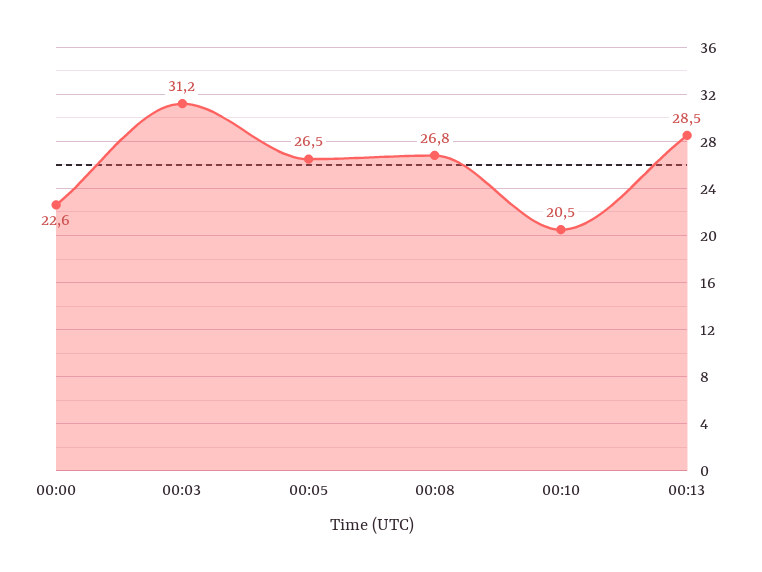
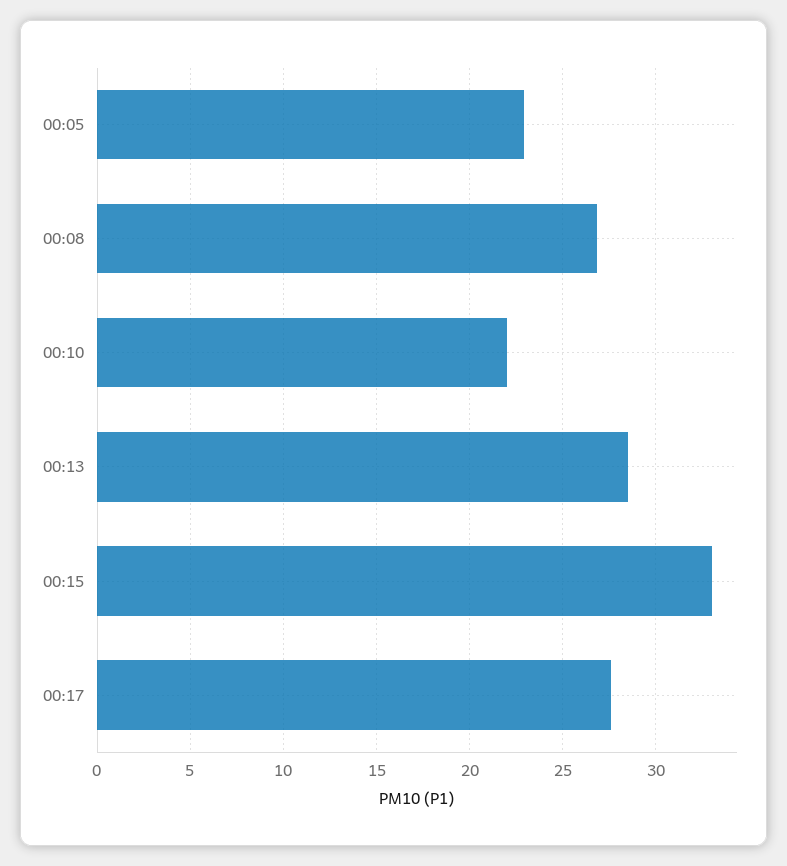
00:00: 22.6 -> none
00:03: 31.2 -> none
00:05: 26.5 -> 23
00:10: 20.5 -> 22
00:15: none -> 33
00:17: none -> 27.5

